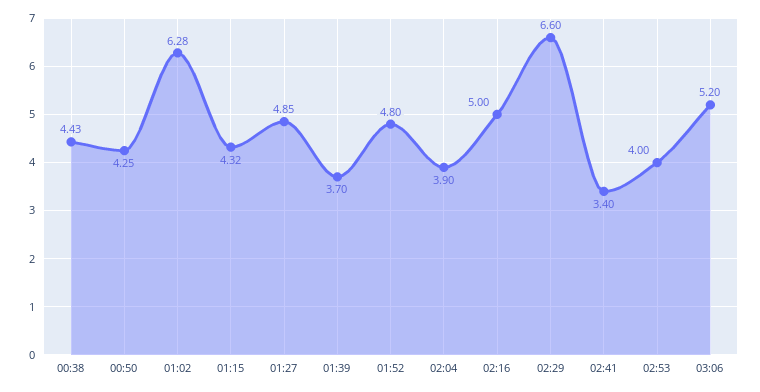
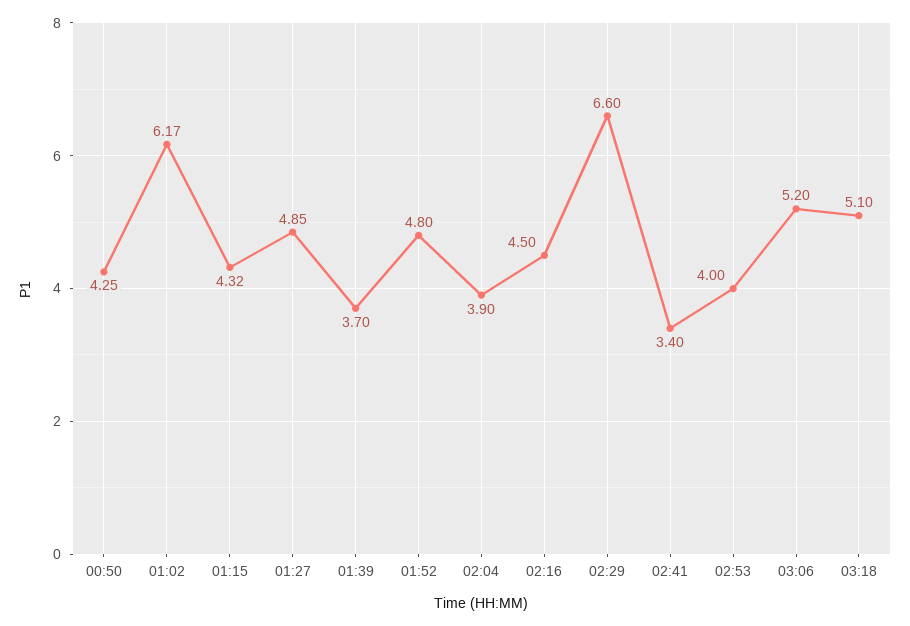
00:38: 4.43 -> none
01:02: 6.28 -> 6.17
02:16: 5 -> 4.5
03:18: none -> 5.1

